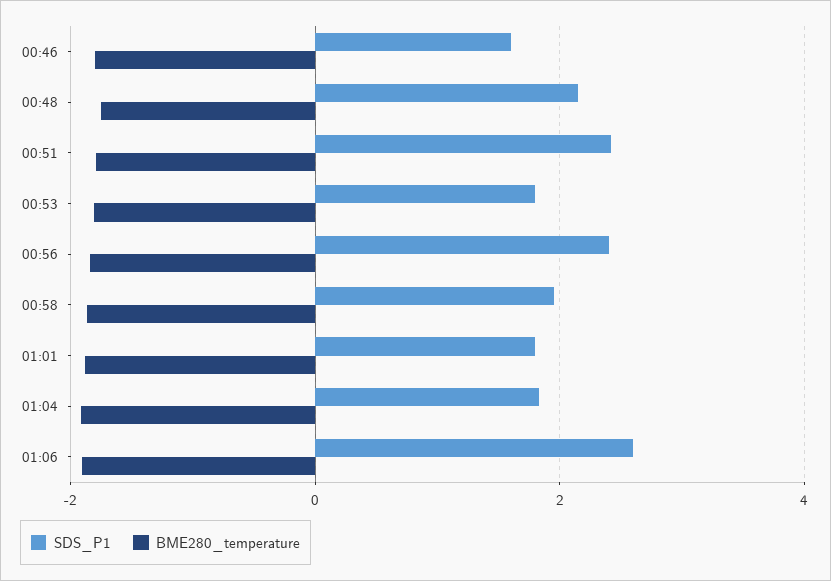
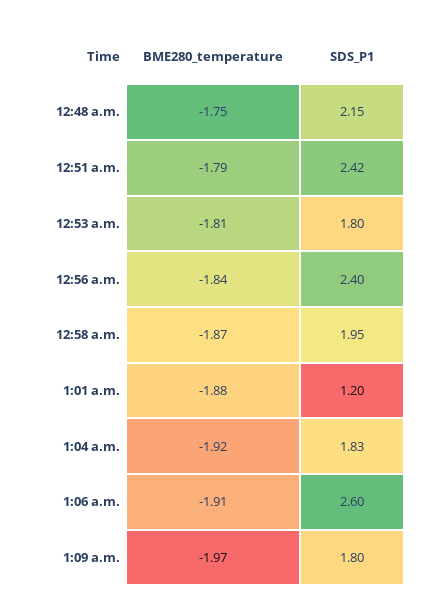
SDS_P1, 00:46: 1.6 -> none
BME280_temperature, 00:46: -1.8 -> none
SDS_P1, 01:01: 1.8 -> 1.2
BME280_temperature, 1:09 a.m.: none -> -1.97
SDS_P1, 1:09 a.m.: none -> 1.8

